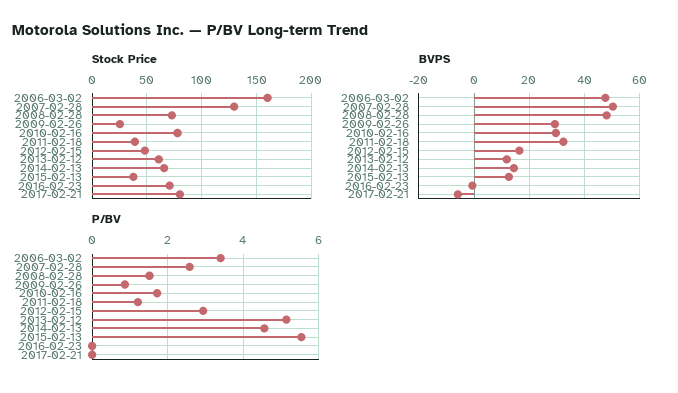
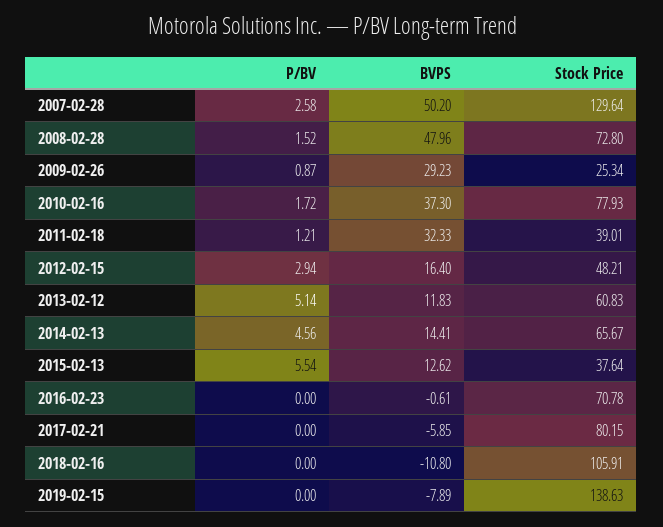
Stock Price, 2006-03-02: 160 -> none
BVPS, 2006-03-02: 47.5 -> none
BVPS, 2010-02-16: 30 -> 37.3
P/BV, 2006-03-02: 3.4 -> none
P/BV, 2018-02-16: none -> 0
BVPS, 2018-02-16: none -> -10.8
Stock Price, 2018-02-16: none -> 105.91
P/BV, 2019-02-15: none -> 0
BVPS, 2019-02-15: none -> -7.89
Stock Price, 2019-02-15: none -> 138.63

